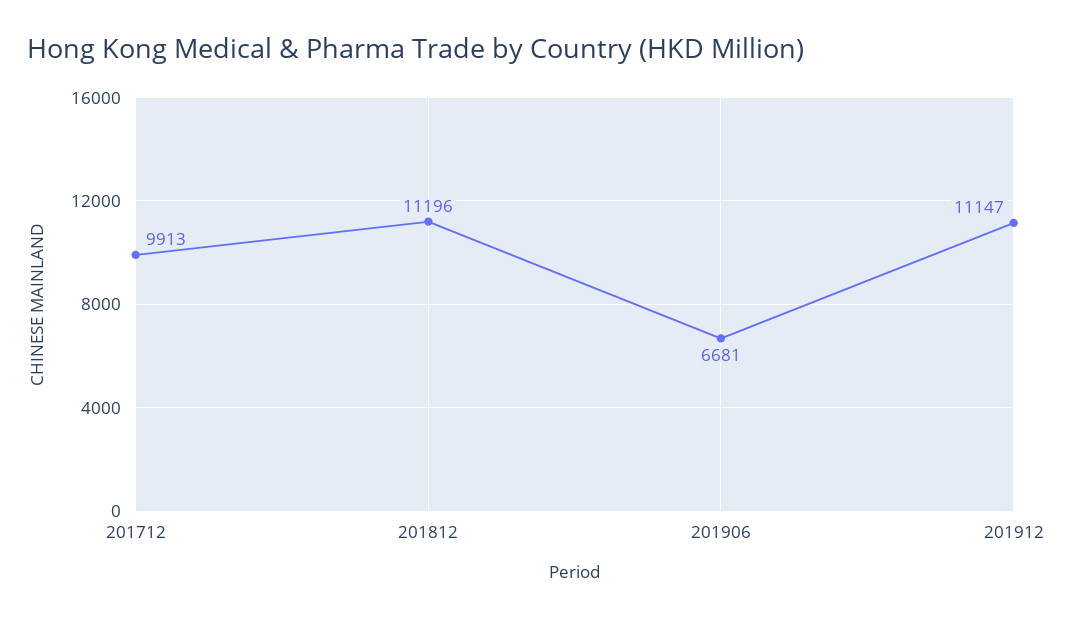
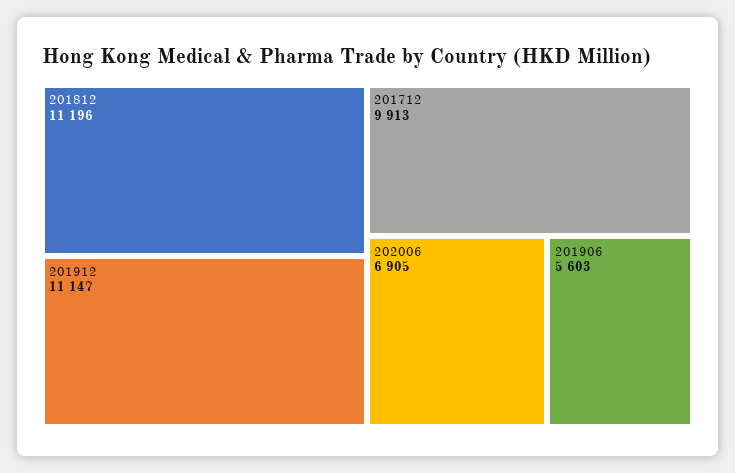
201906: 6681 -> 5603
202006: none -> 6905

